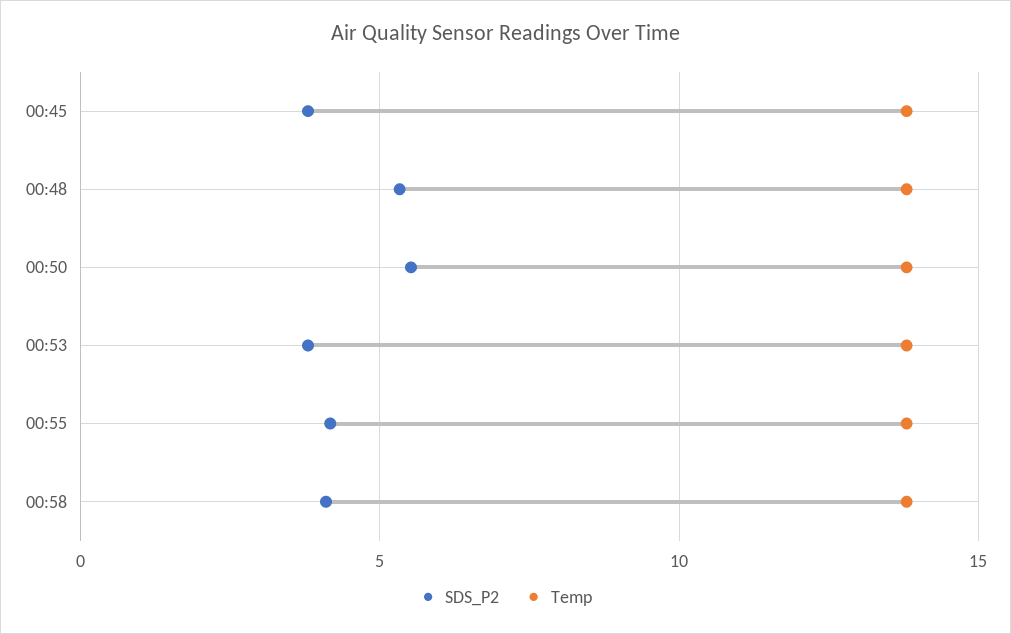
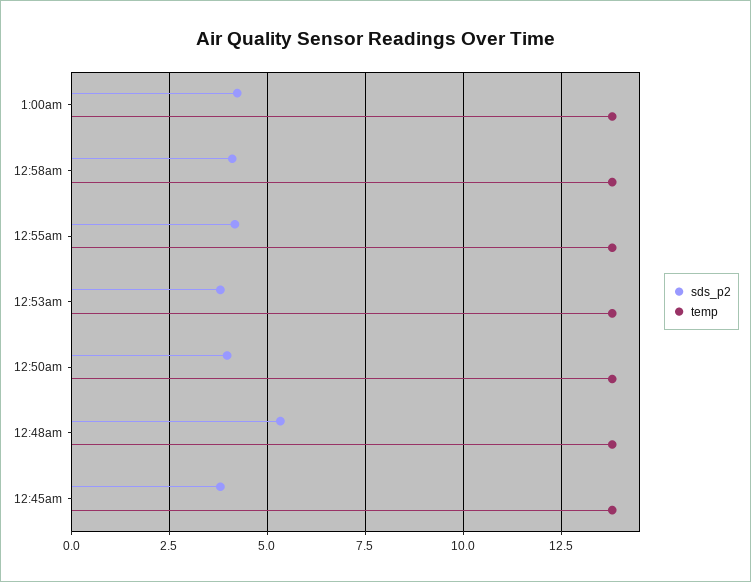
SDS_P2, 00:50: 5.5 -> 4
SDS_P2, 1:00am: none -> 4.25
Temp, 1:00am: none -> 13.75

